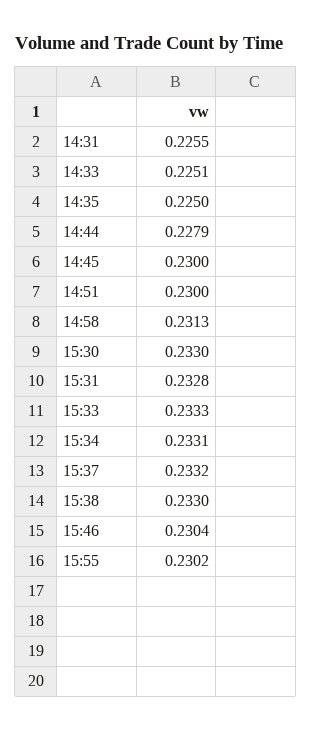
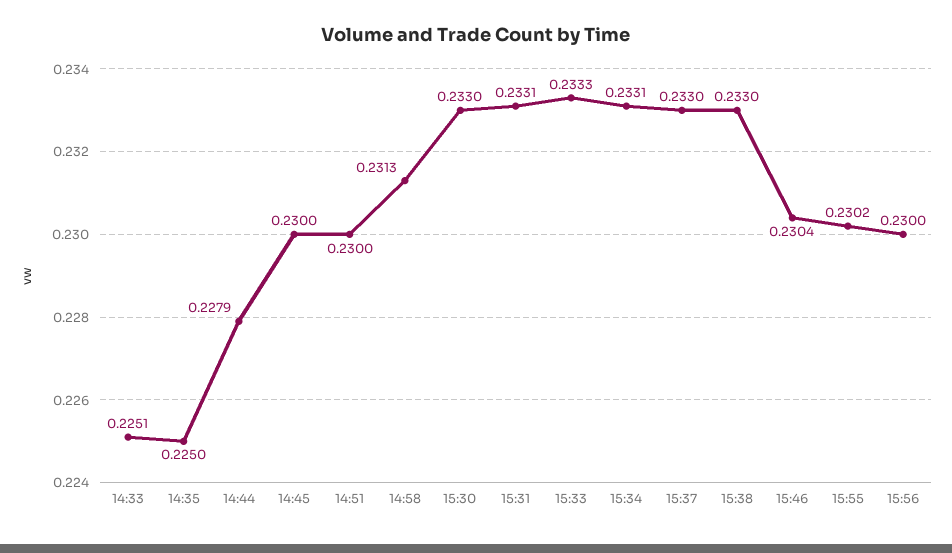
14:31: 0.2255 -> none
15:31: 0.2328 -> 0.2331
15:37: 0.2332 -> 0.233
15:56: none -> 0.23

